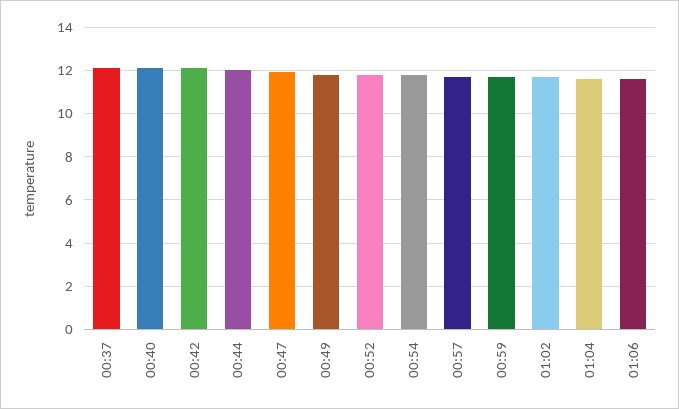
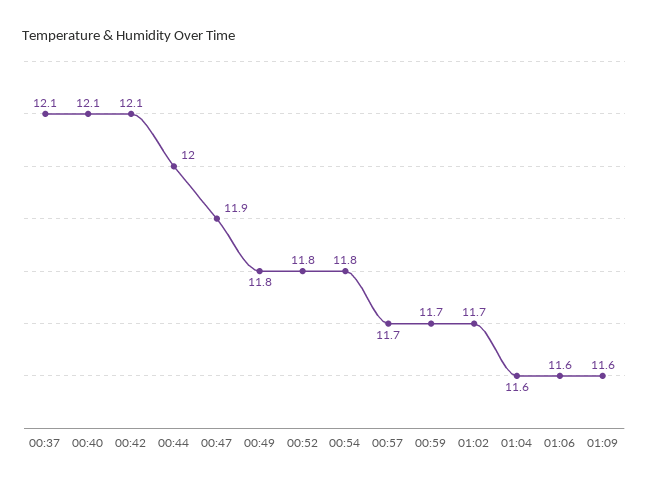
01:09: none -> 11.6

